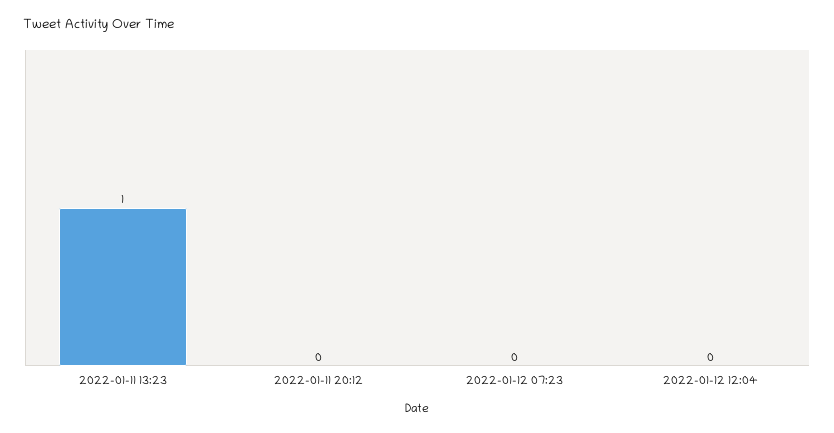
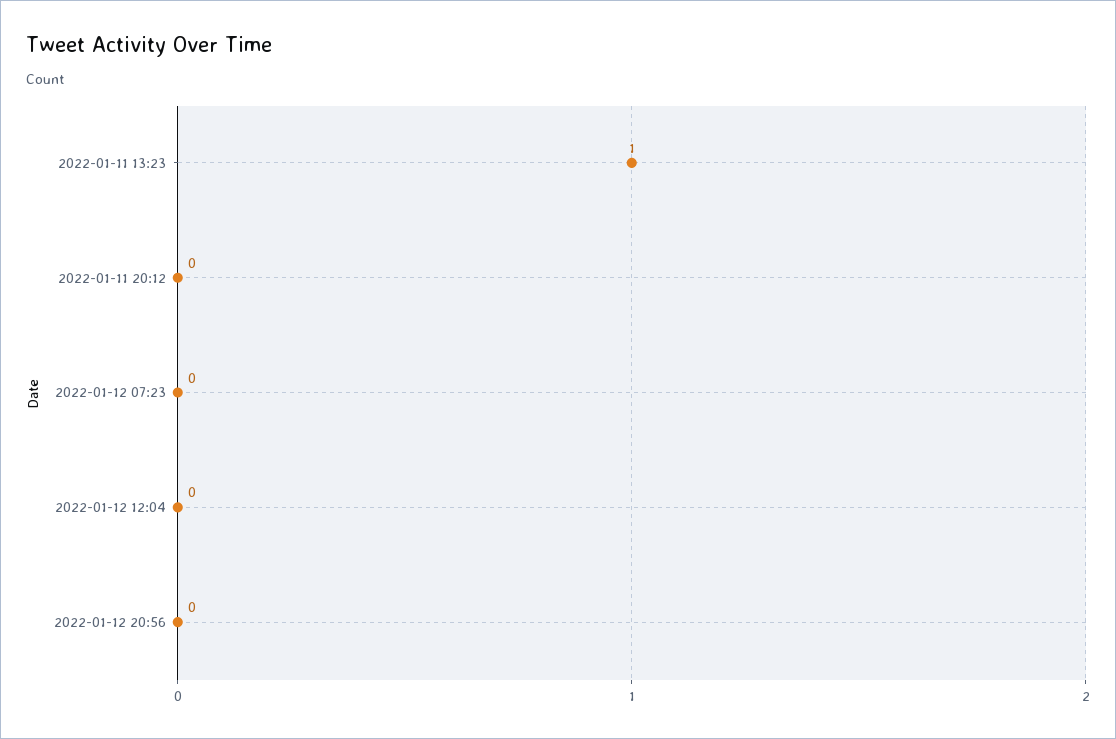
2022-01-12 20:56: none -> 0

